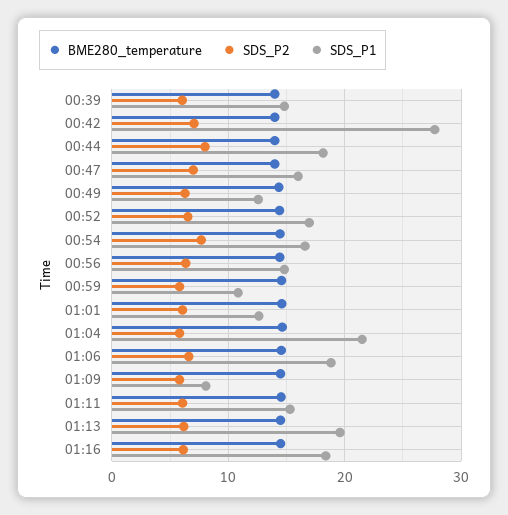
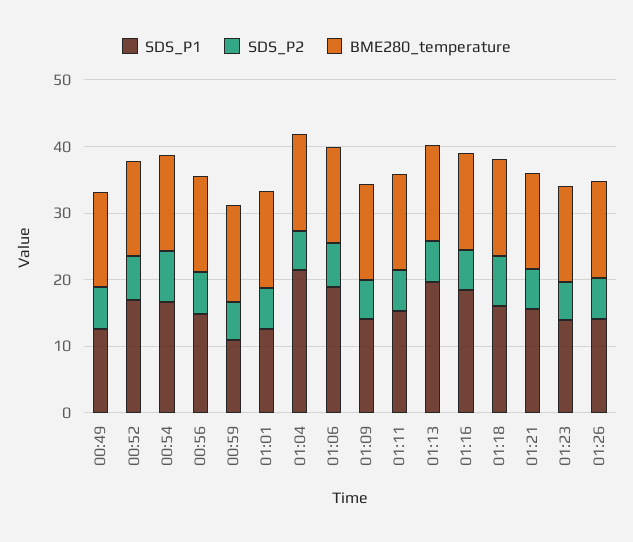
BME280_temperature, 00:39: 14 -> none
SDS_P2, 00:39: 6 -> none
SDS_P1, 00:39: 15 -> none
BME280_temperature, 00:42: 14 -> none
SDS_P2, 00:42: 7 -> none
SDS_P1, 00:42: 28 -> none
BME280_temperature, 00:44: 14 -> none
SDS_P2, 00:44: 8 -> none
SDS_P1, 00:44: 18 -> none
BME280_temperature, 00:47: 14 -> none
SDS_P2, 00:47: 7 -> none
SDS_P1, 00:47: 16 -> none
SDS_P1, 01:09: 8 -> 14
SDS_P1, 01:18: none -> 16
SDS_P2, 01:18: none -> 8
BME280_temperature, 01:18: none -> 14
SDS_P1, 01:21: none -> 16
SDS_P2, 01:21: none -> 6
BME280_temperature, 01:21: none -> 14
SDS_P1, 01:23: none -> 14
SDS_P2, 01:23: none -> 6
BME280_temperature, 01:23: none -> 14
SDS_P1, 01:26: none -> 14
SDS_P2, 01:26: none -> 6
BME280_temperature, 01:26: none -> 14

